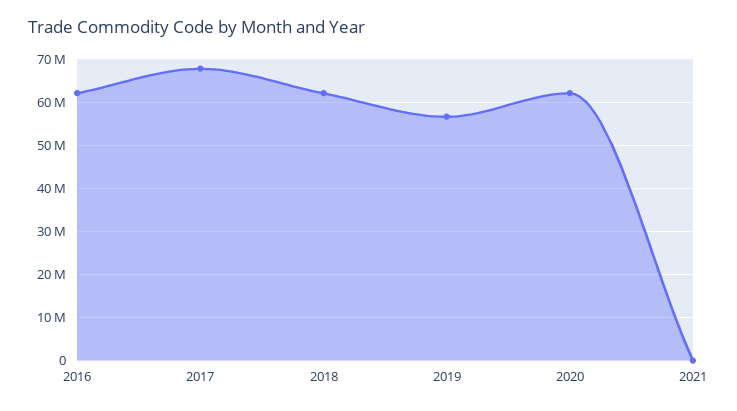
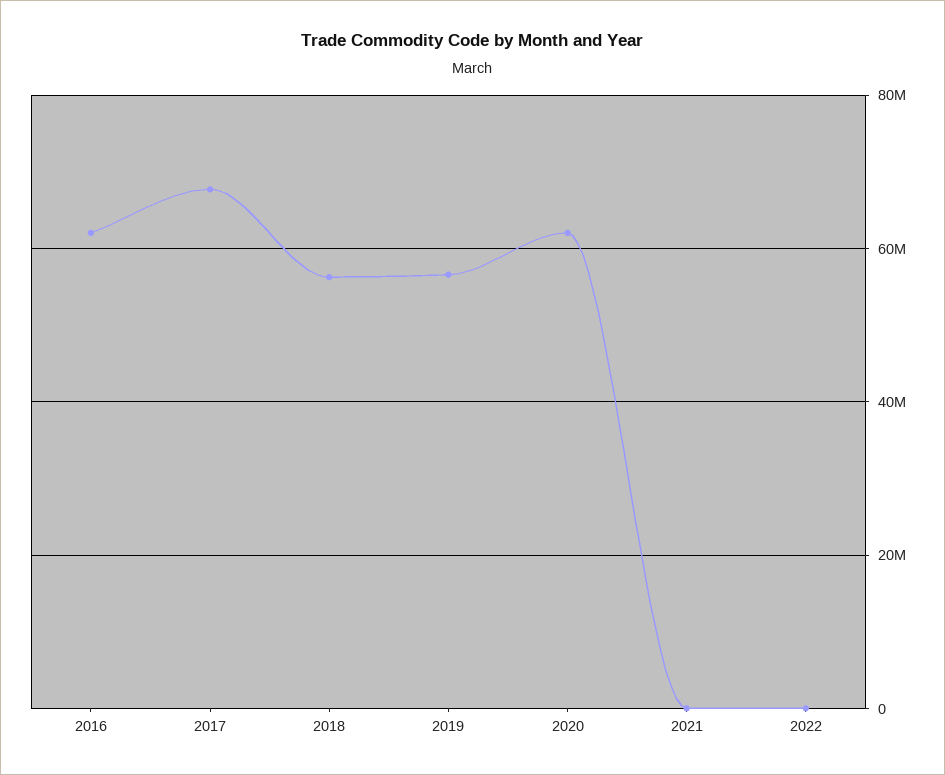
2018: 62000000 -> 56000000
2022: none -> 0

